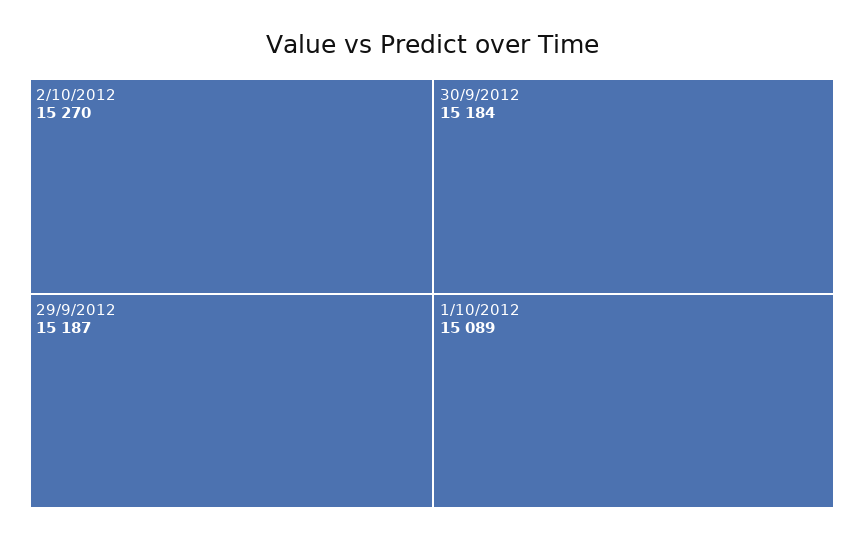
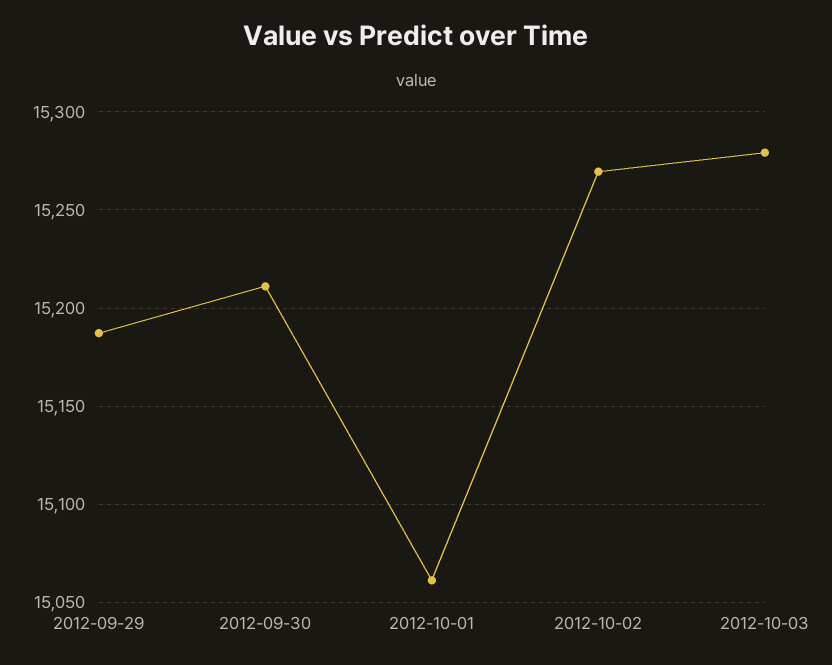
30/9/2012: 15184 -> 15210
1/10/2012: 15089 -> 15060
2012-10-03: none -> 15280

